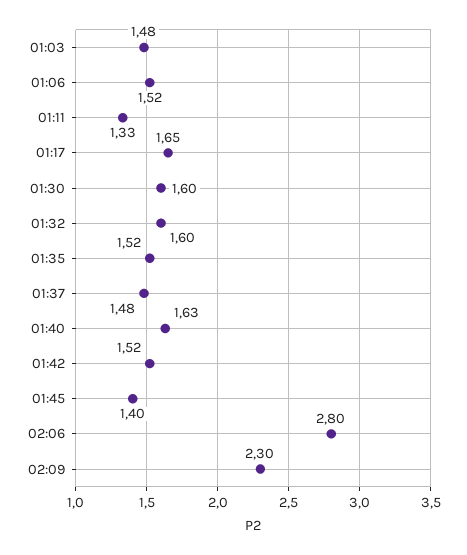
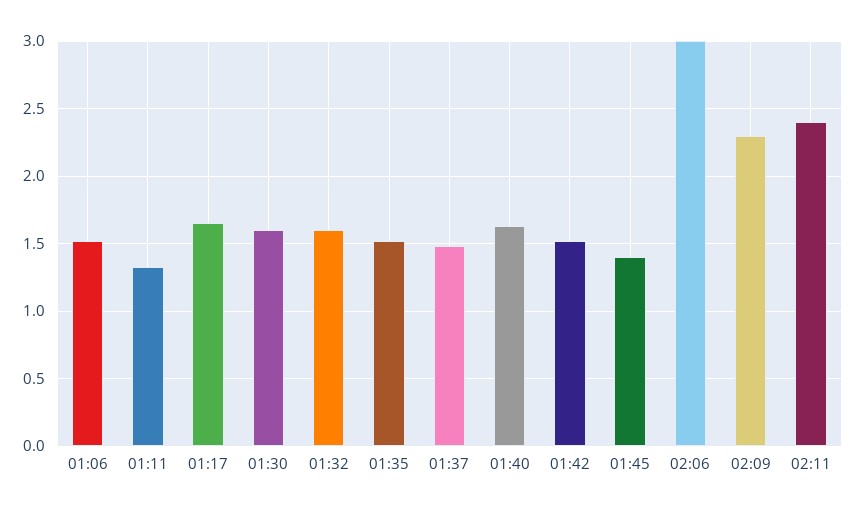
01:03: 1.48 -> none
02:06: 2.8 -> 3
02:11: none -> 2.4

